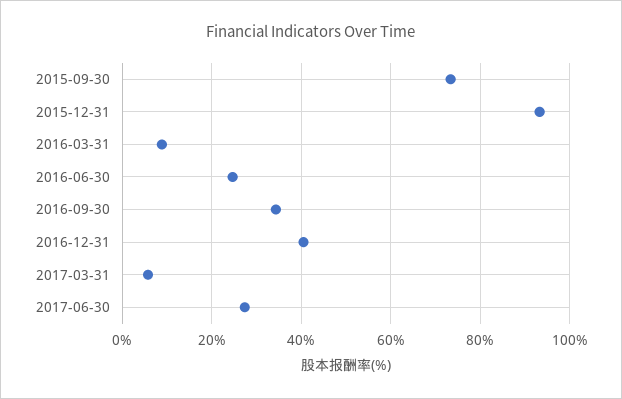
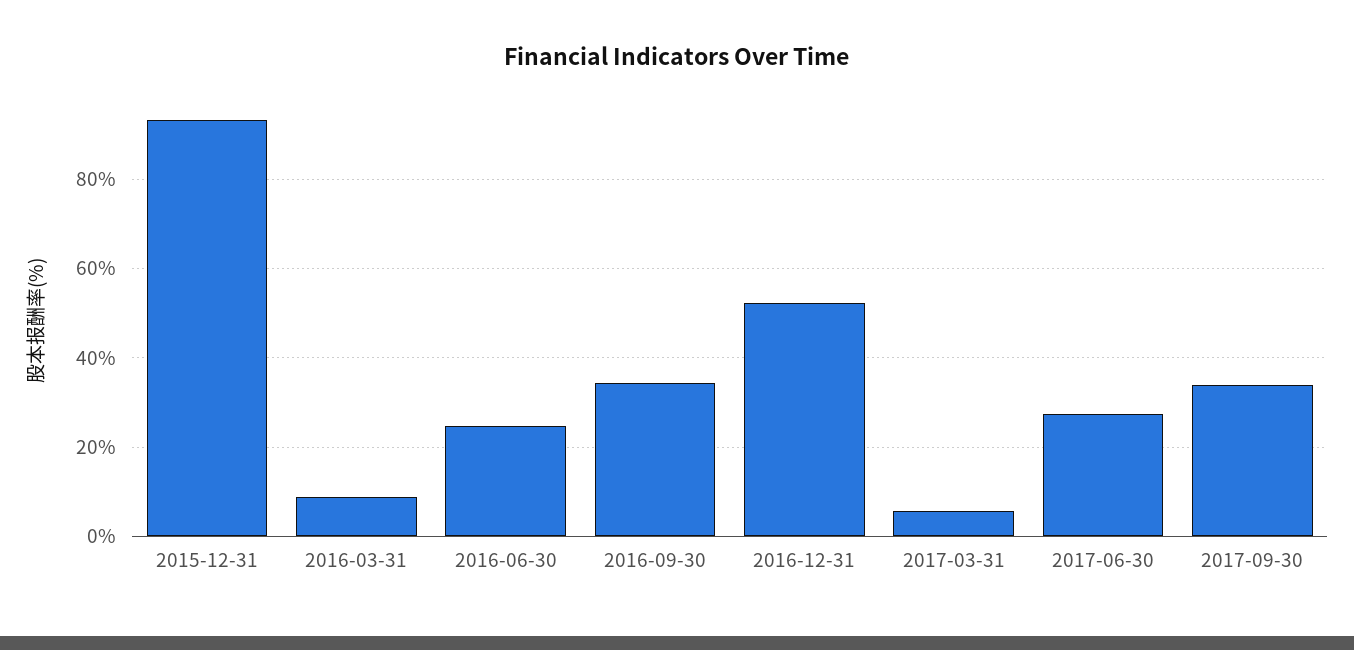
2015-09-30: 74 -> none
2016-12-31: 40 -> 52
2017-09-30: none -> 34

